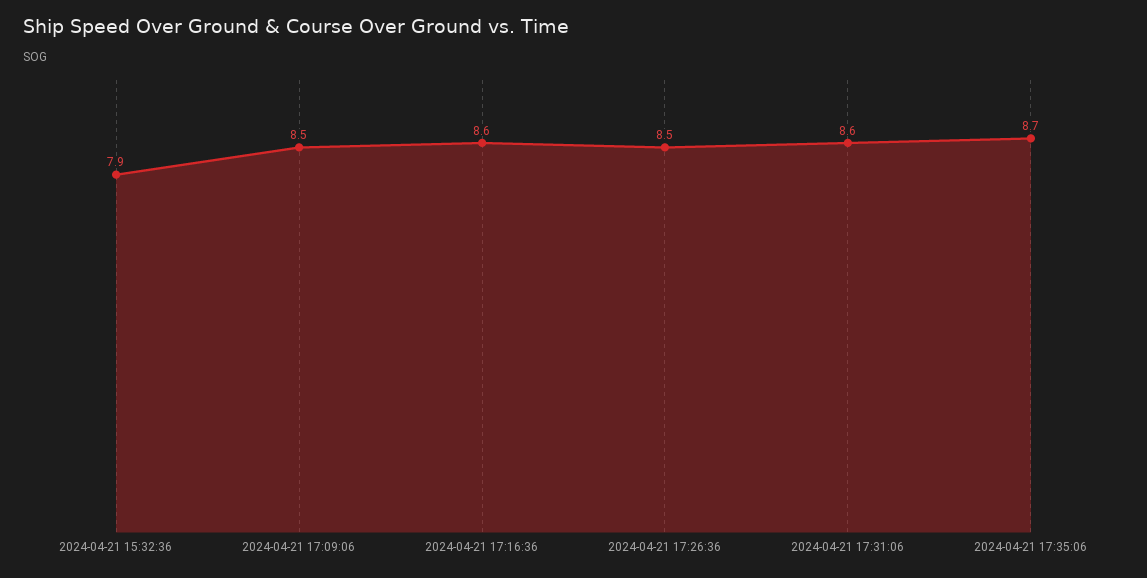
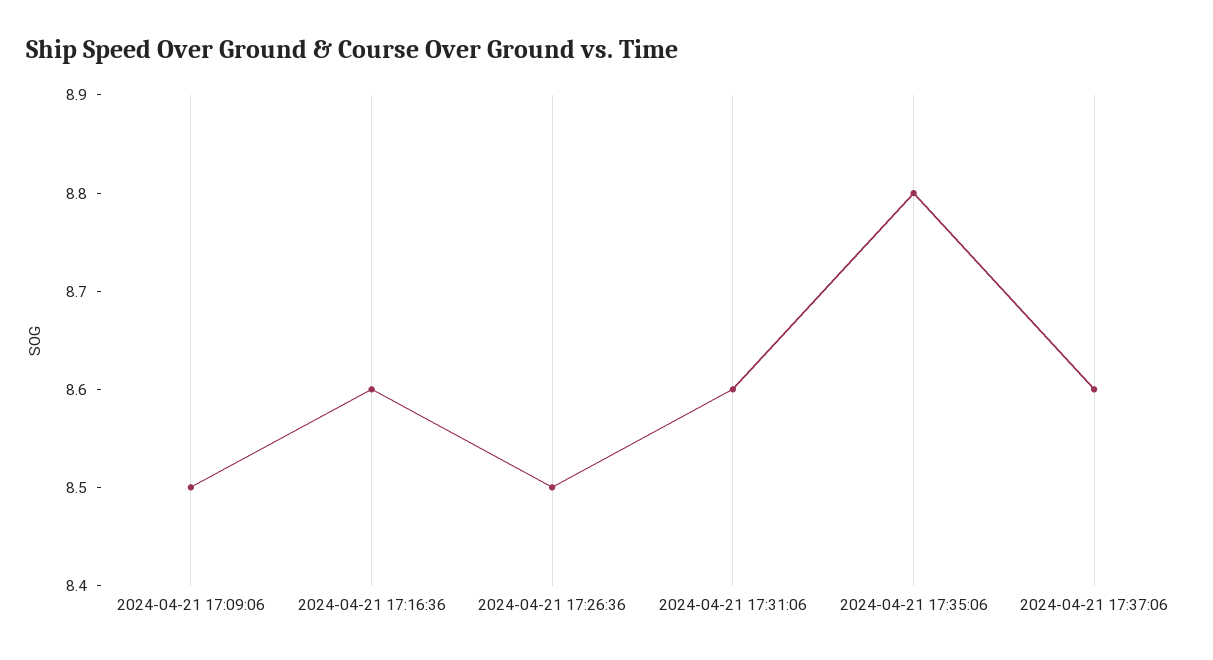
2024-04-21 15:32:36: 7.9 -> none
2024-04-21 17:35:06: 8.7 -> 8.8
2024-04-21 17:37:06: none -> 8.6

